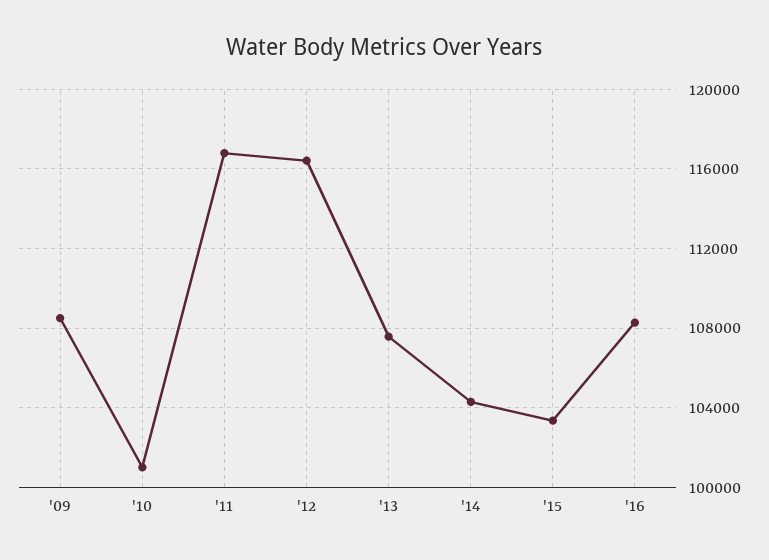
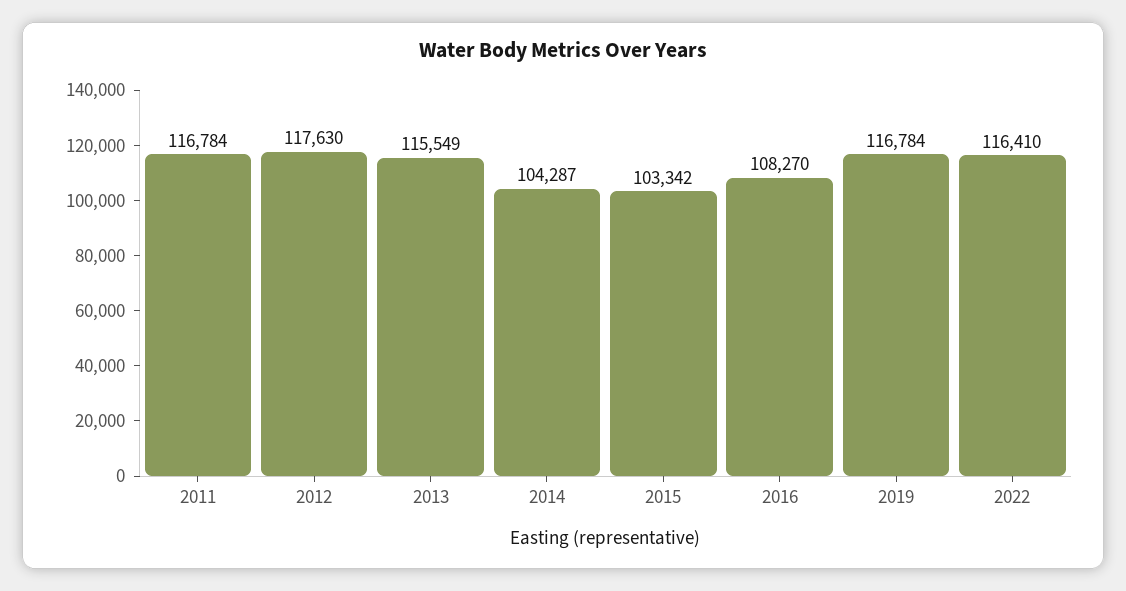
'09: 108500 -> none
'10: 101000 -> none
'12: 116500 -> 117630
'13: 107500 -> 115549
2019: none -> 116784
2022: none -> 116410

